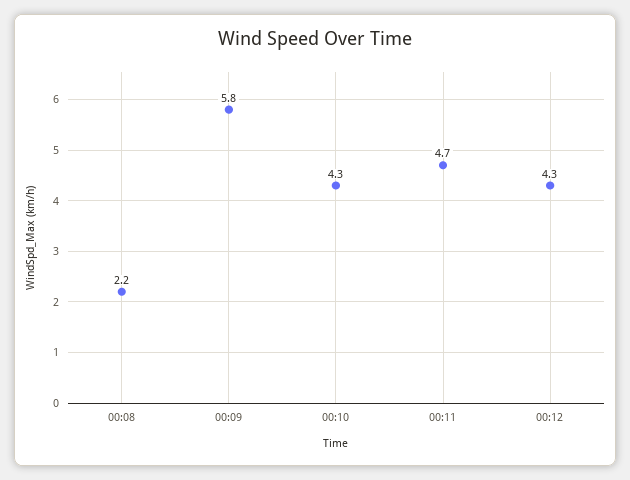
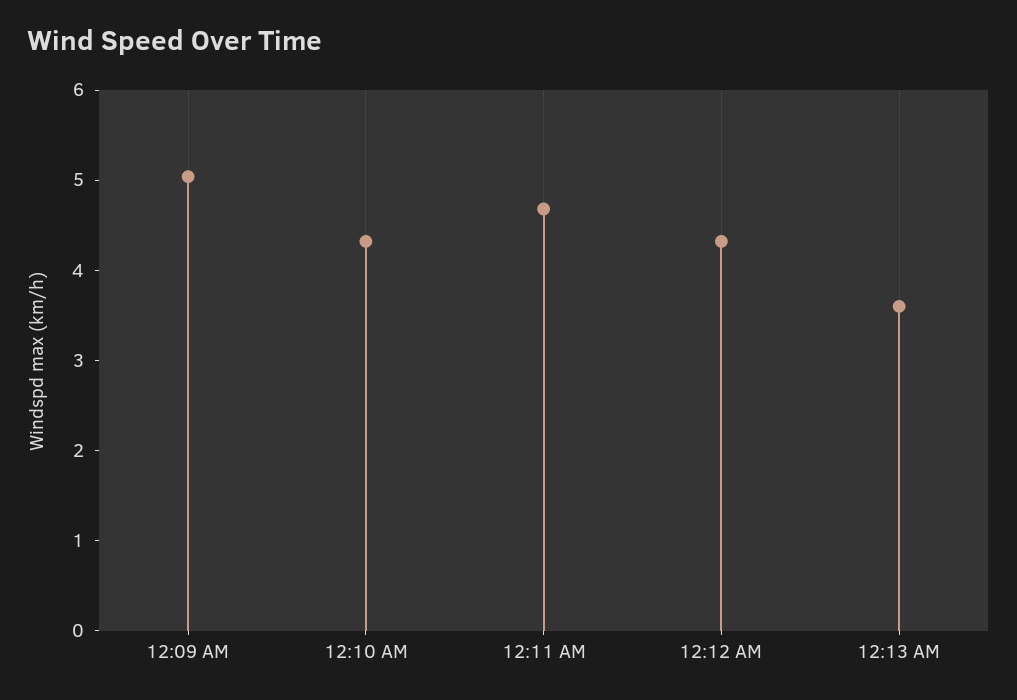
00:08: 2.2 -> none
00:09: 5.8 -> 5
12:13 AM: none -> 3.6

